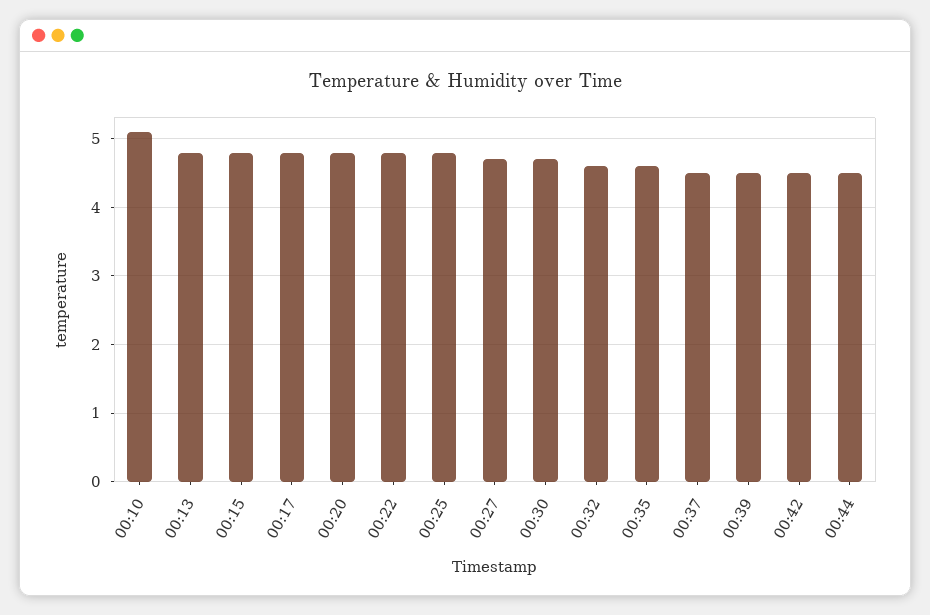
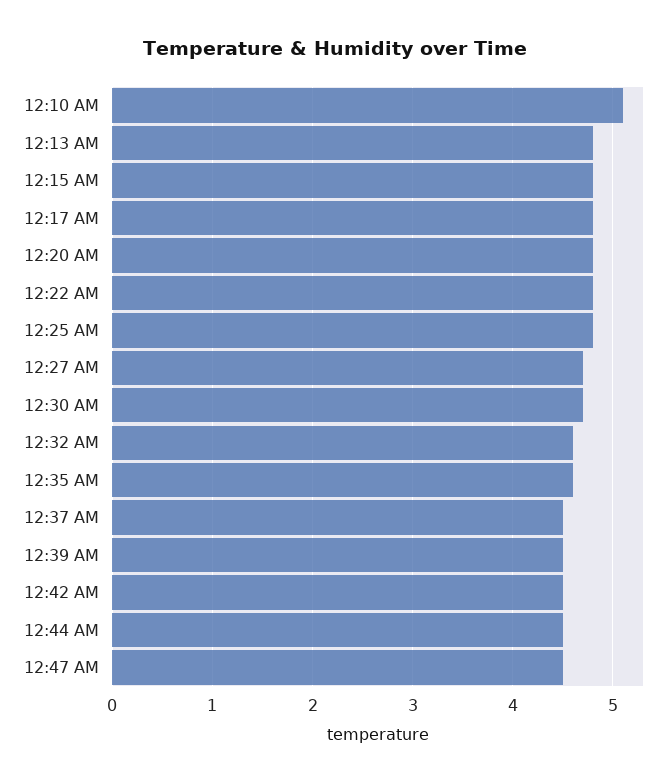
12:47 AM: none -> 4.5

